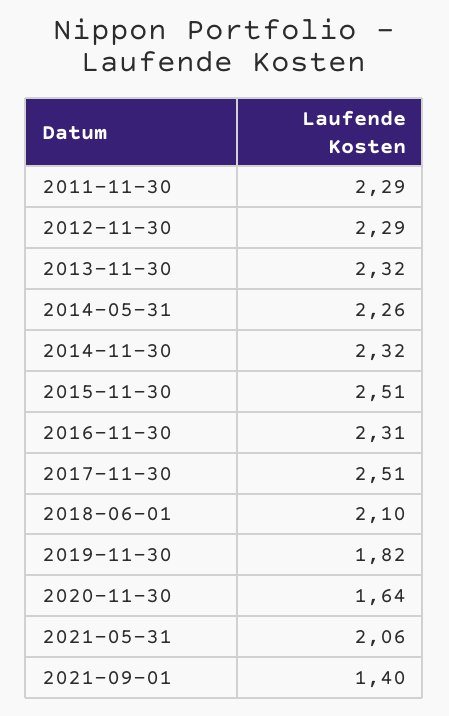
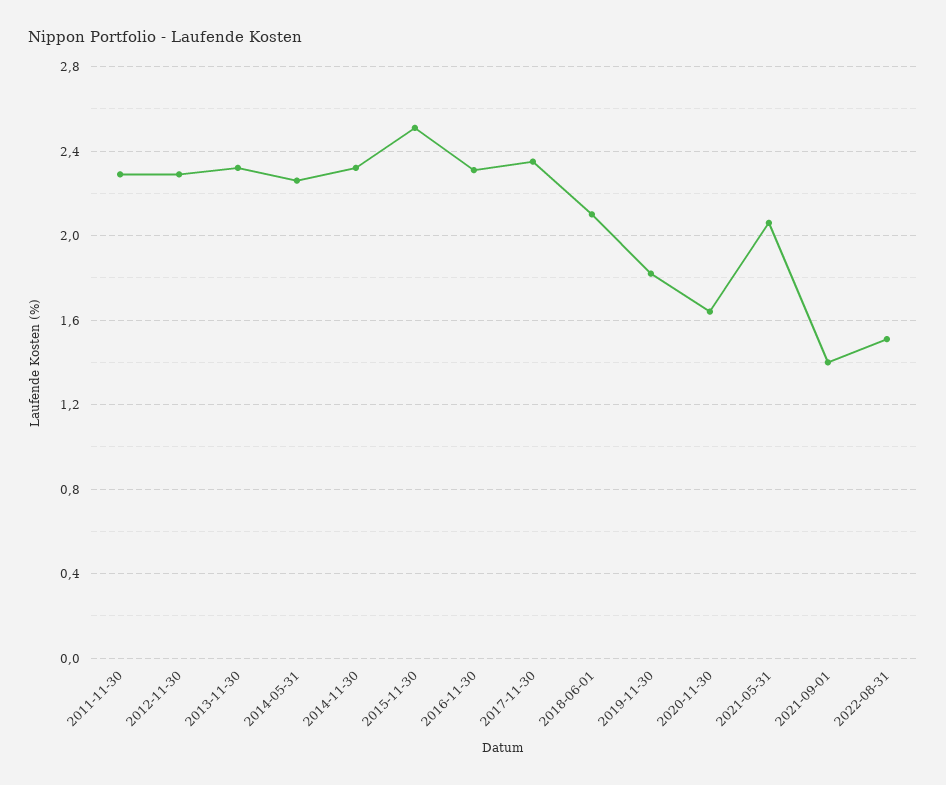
2017-11-30: 2.51 -> 2.35
2022-08-31: none -> 1.5

